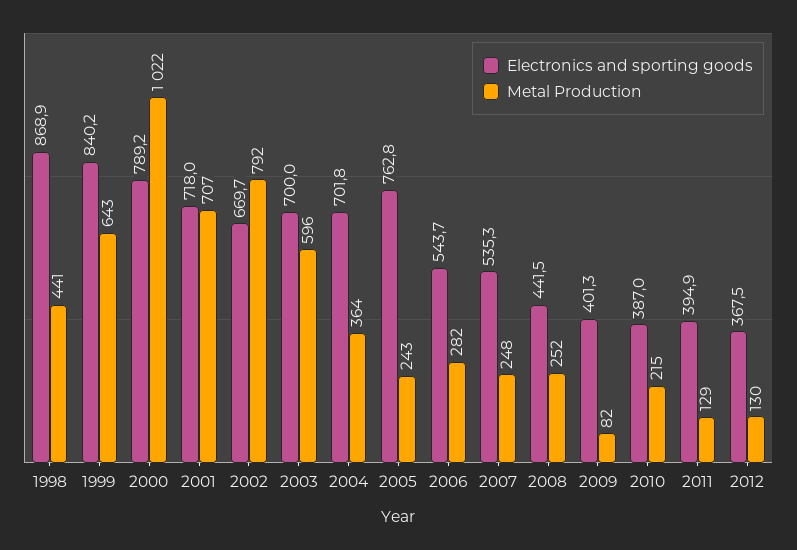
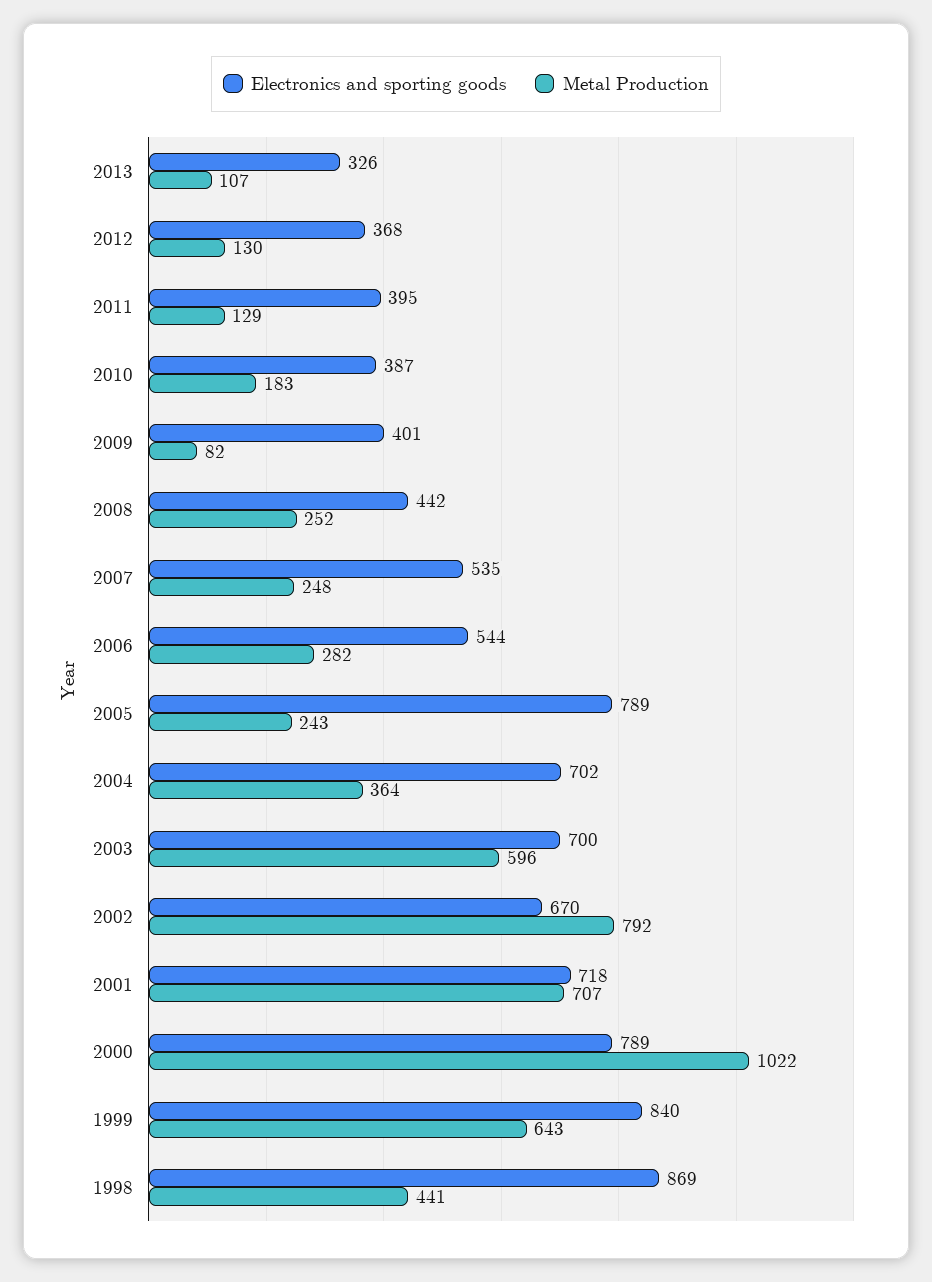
Electronics and sporting goods, 2005: 762.8 -> 789
Metal Production, 2010: 215 -> 183
Electronics and sporting goods, 2013: none -> 326
Metal Production, 2013: none -> 107

